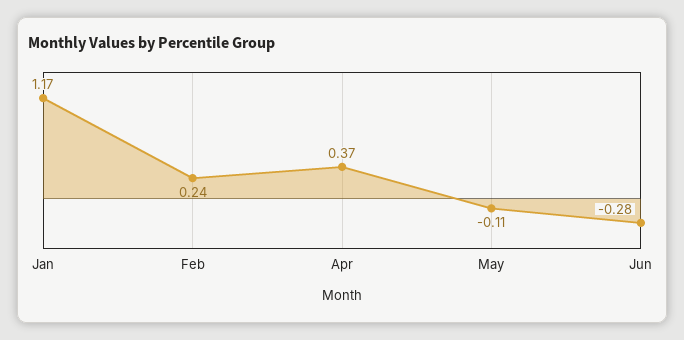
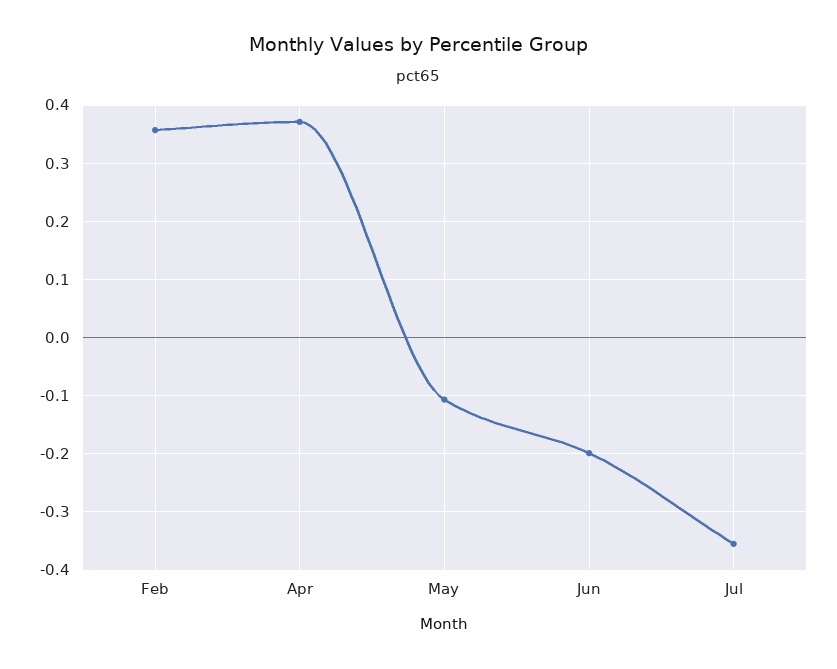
Jan: 1.17 -> none
Feb: 0.24 -> 0.36
Jun: -0.28 -> -0.2
Jul: none -> -0.36

